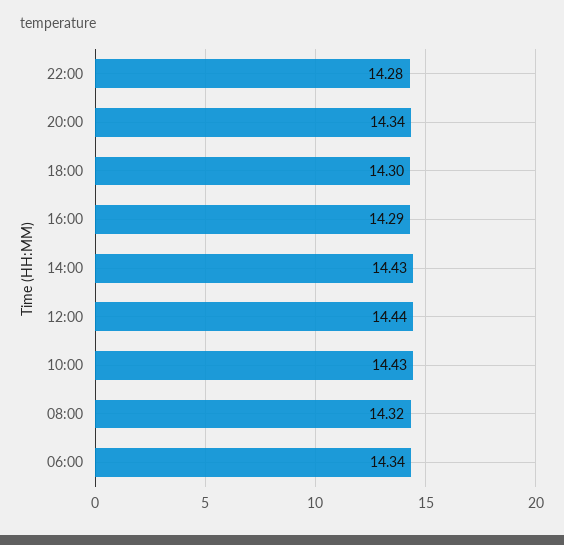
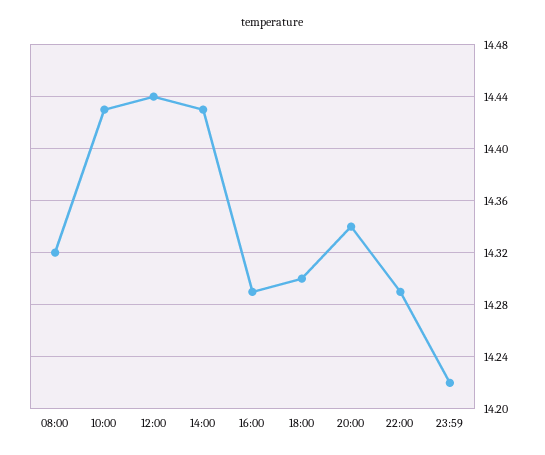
22:00: 14.28 -> 14.29
06:00: 14.34 -> none
23:59: none -> 14.22

